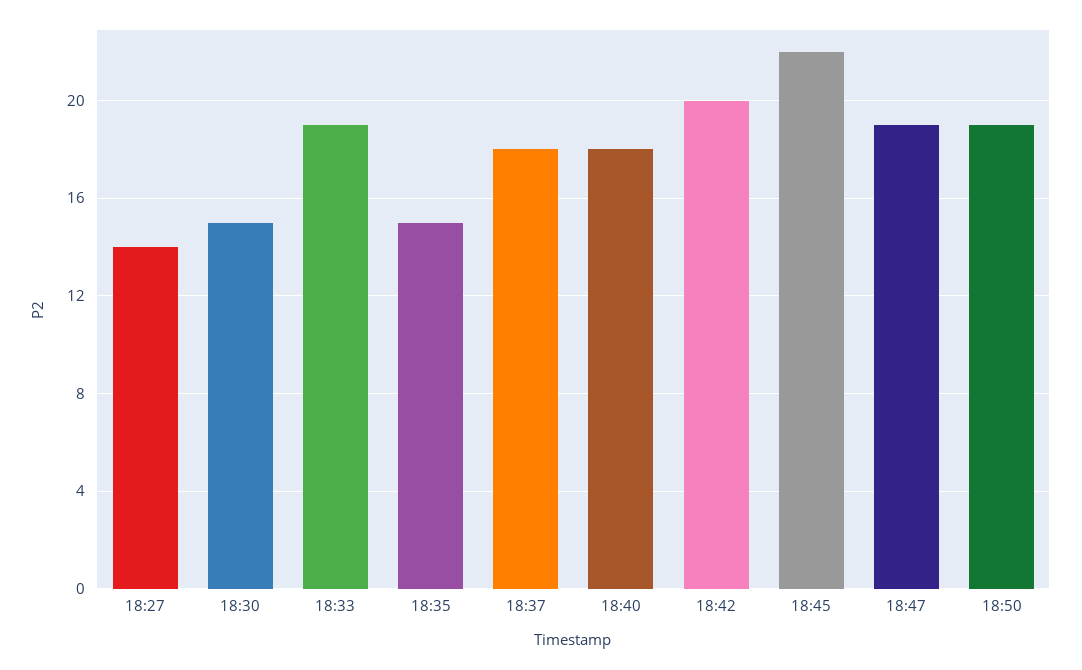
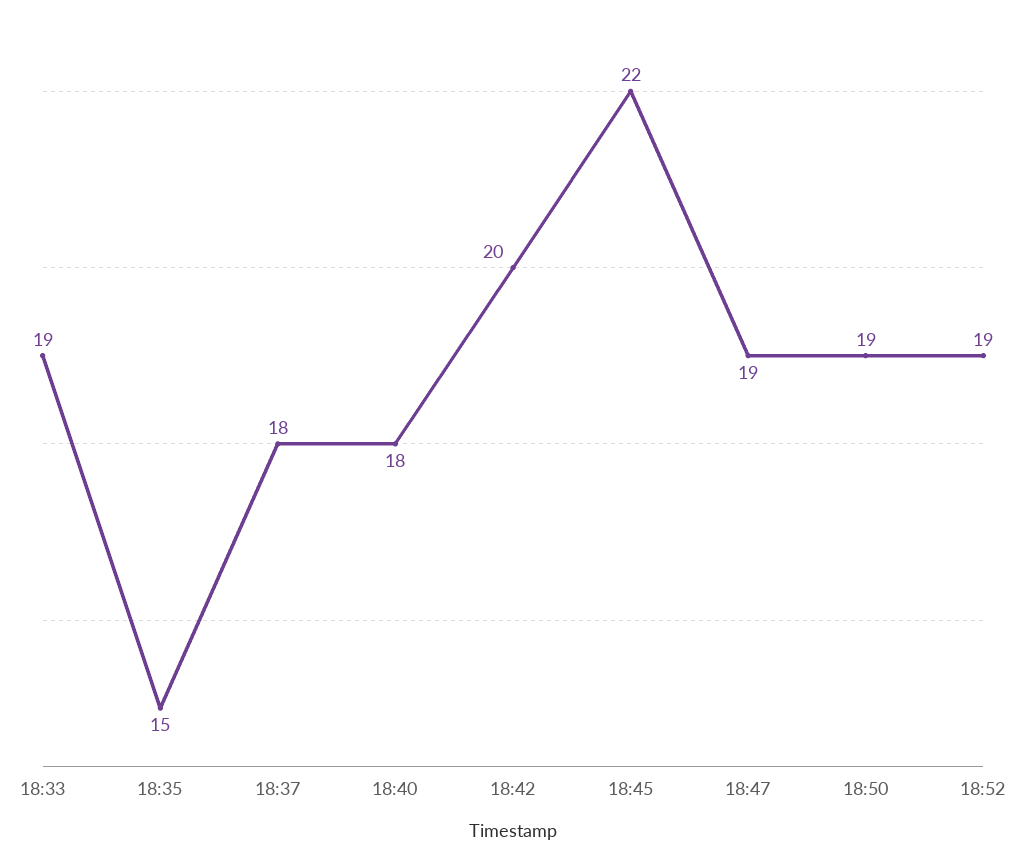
18:27: 14 -> none
18:30: 15 -> none
18:52: none -> 19

